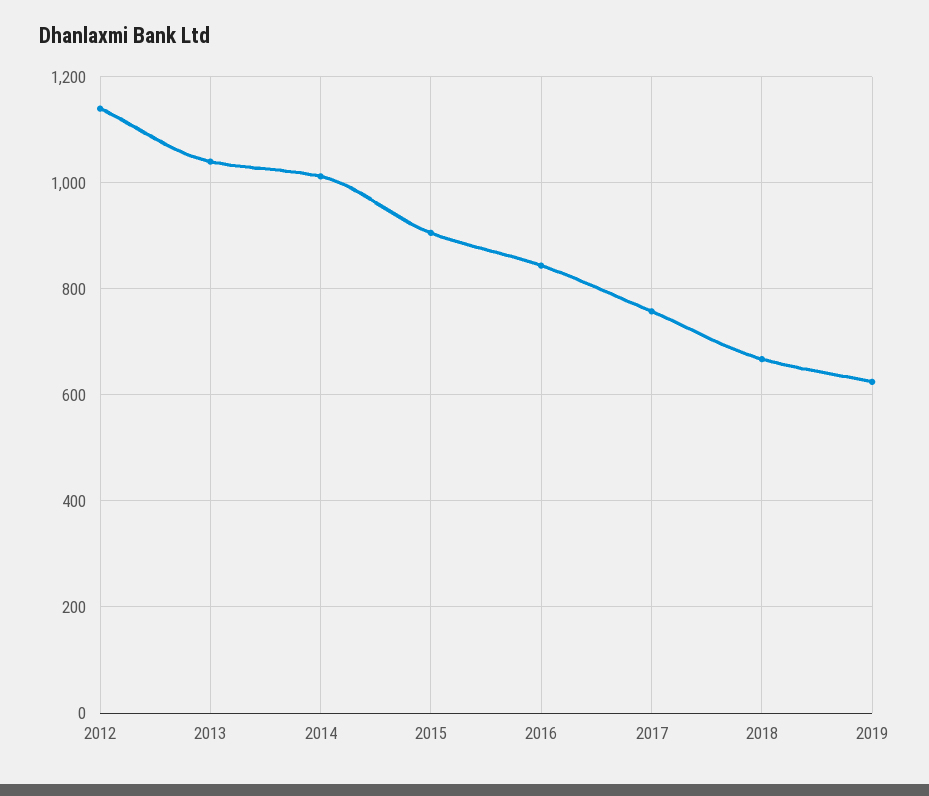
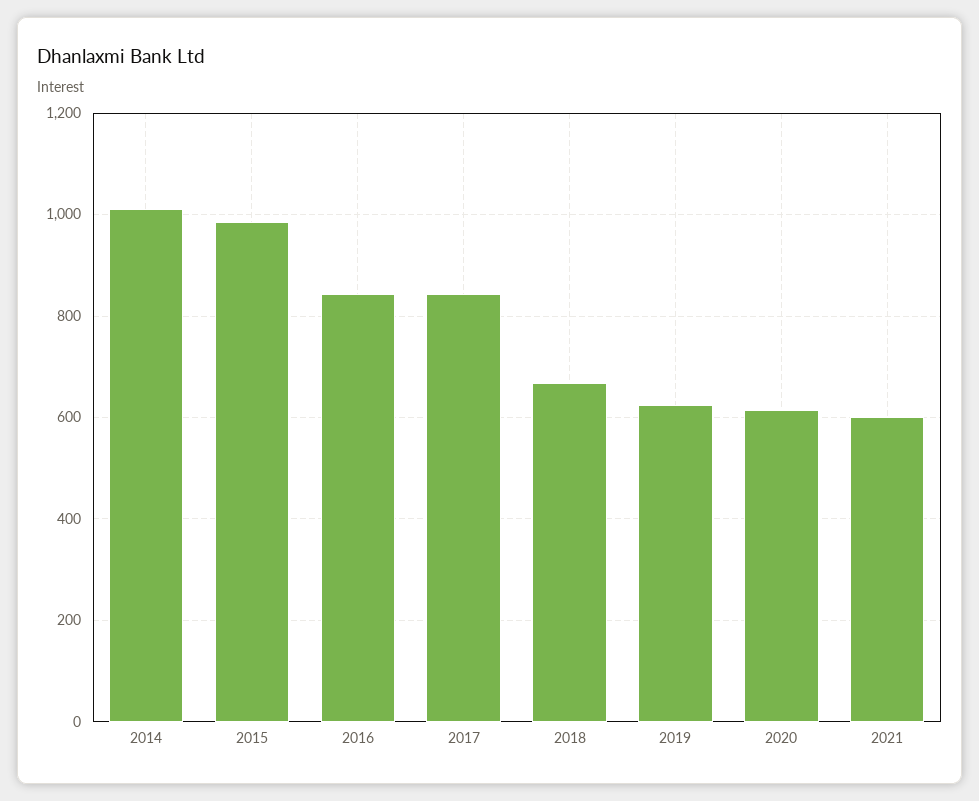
2012: 1140 -> none
2013: 1040 -> none
2015: 900 -> 980
2017: 760 -> 840
2020: none -> 620
2021: none -> 600

